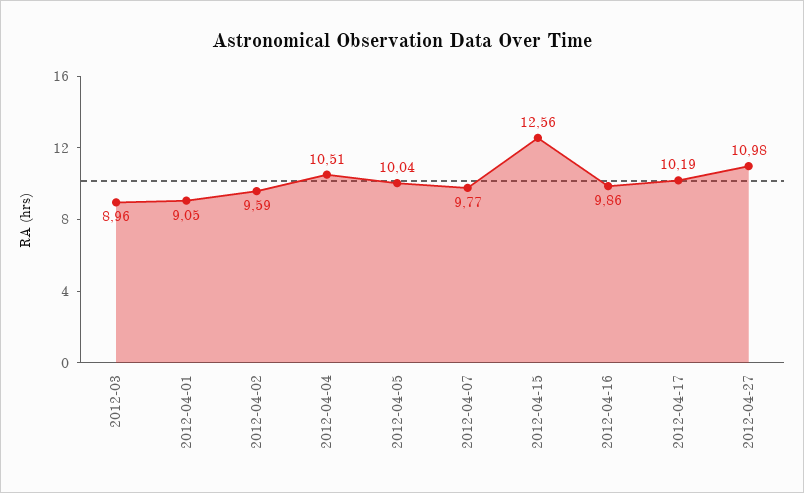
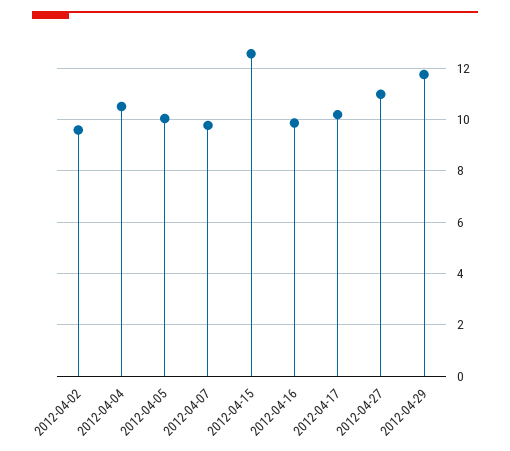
2012-03: 8.96 -> none
2012-04-01: 9.05 -> none
2012-04-29: none -> 11.75

